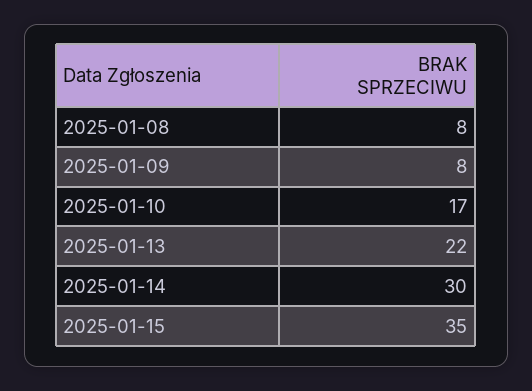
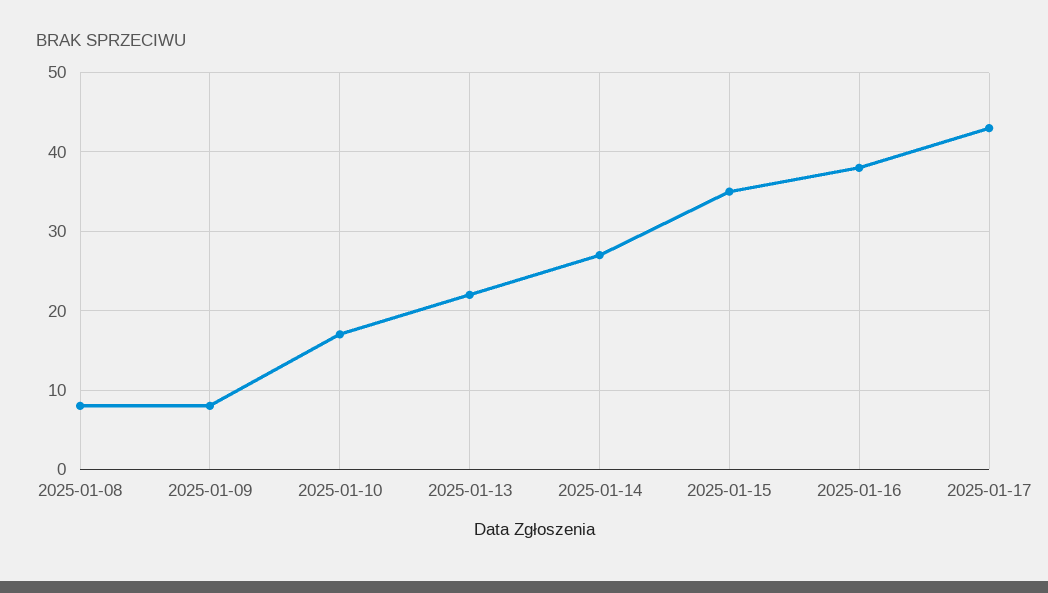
2025-01-14: 30 -> 27
2025-01-16: none -> 38
2025-01-17: none -> 43

